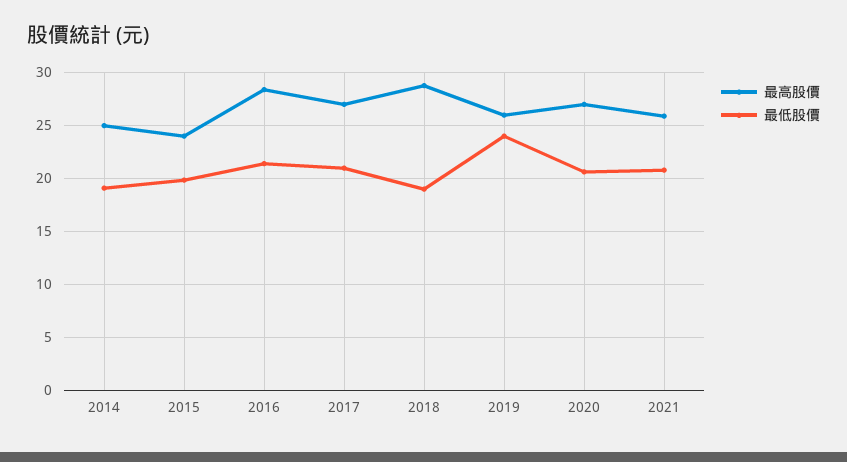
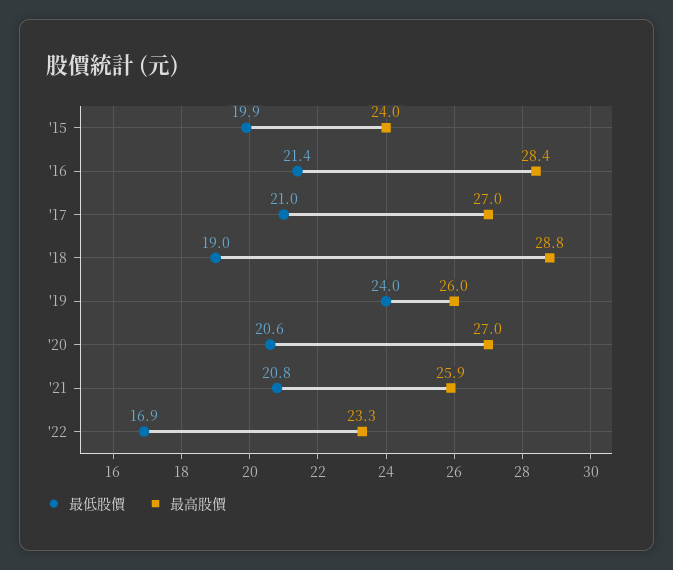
最高股價, 2014: 25 -> none
最低股價, 2014: 19 -> none
最低股價, '22: none -> 16.9
最高股價, '22: none -> 23.3

